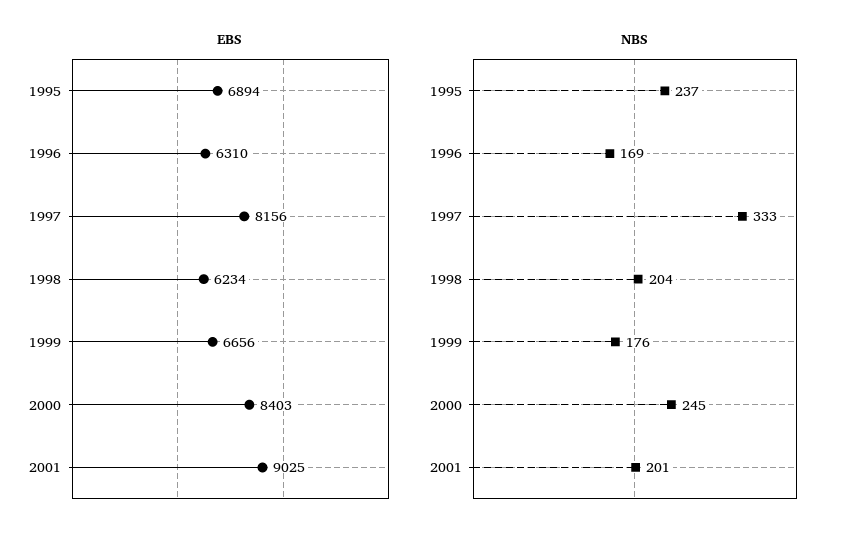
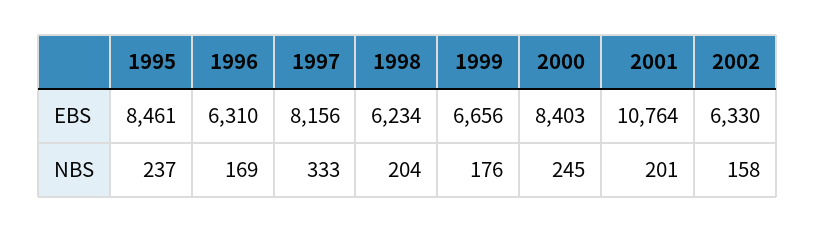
EBS, 1995: 6894 -> 8461
EBS, 2001: 9025 -> 10764
EBS, 2002: none -> 6330
NBS, 2002: none -> 158

